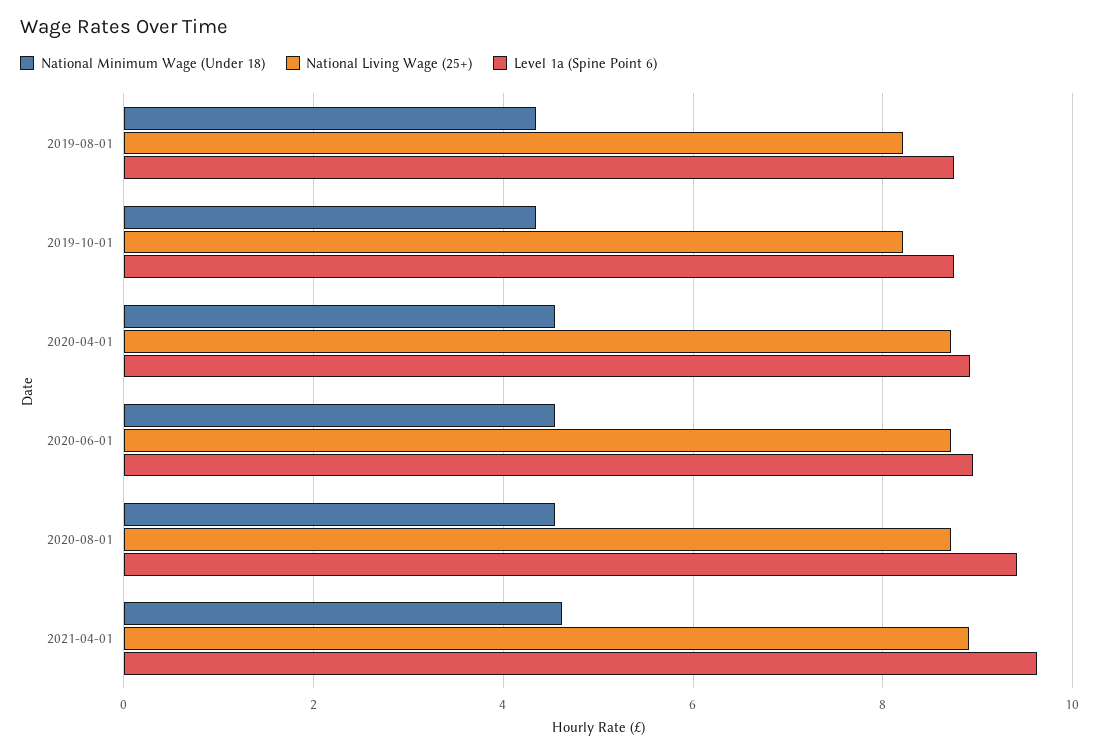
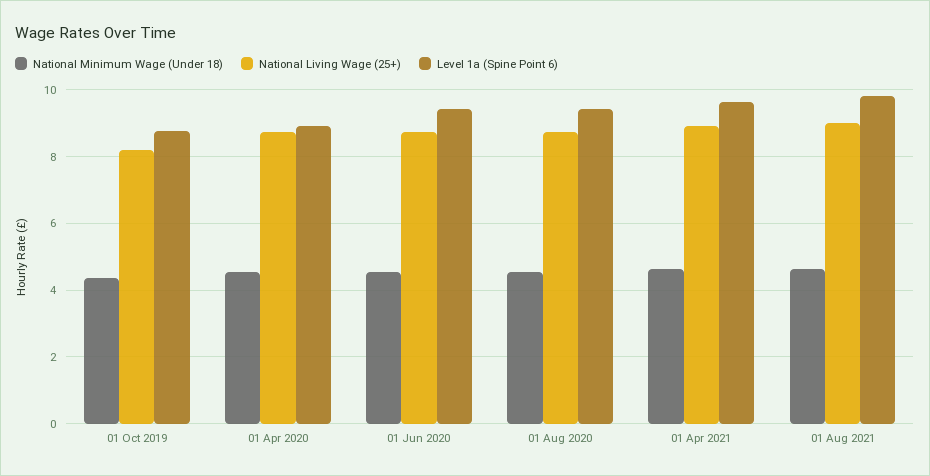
National Minimum Wage (Under 18), 2019-08-01: 4.4 -> none
National Living Wage (25+), 2019-08-01: 8.2 -> none
Level 1a (Spine Point 6), 2019-08-01: 8.8 -> none
Level 1a (Spine Point 6), 2020-06-01: 9 -> 9.4
National Minimum Wage (Under 18), 01 Aug 2021: none -> 4.6
National Living Wage (25+), 01 Aug 2021: none -> 9
Level 1a (Spine Point 6), 01 Aug 2021: none -> 9.8

